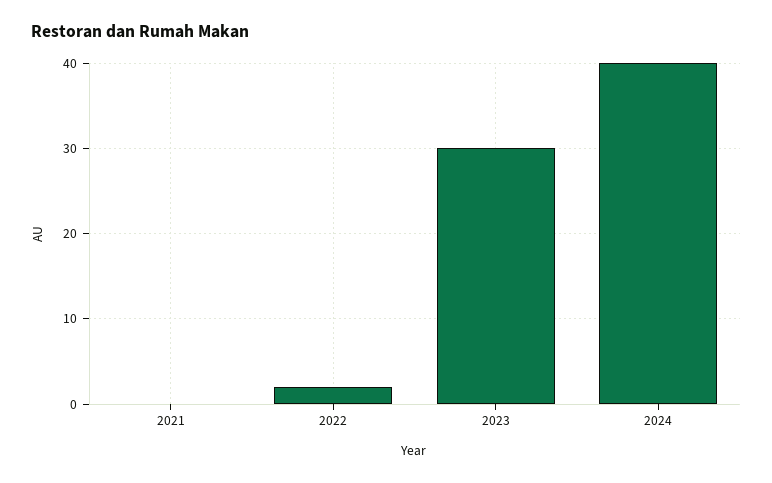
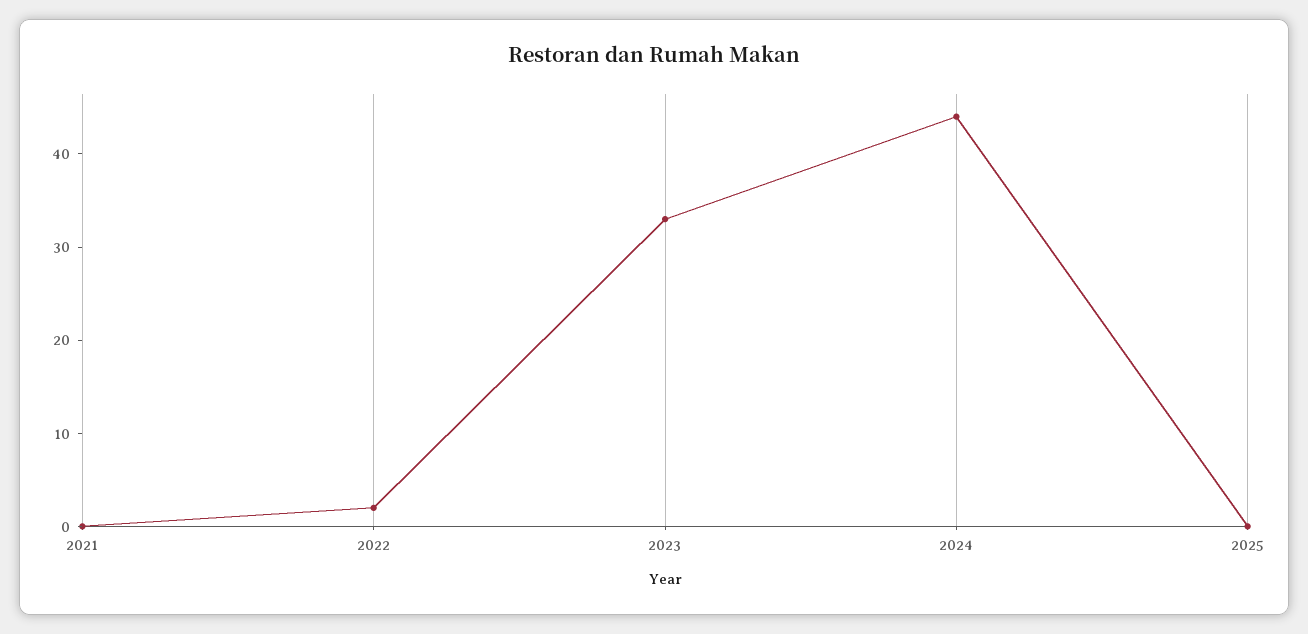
2023: 30 -> 33
2024: 40 -> 44
2025: none -> 0

